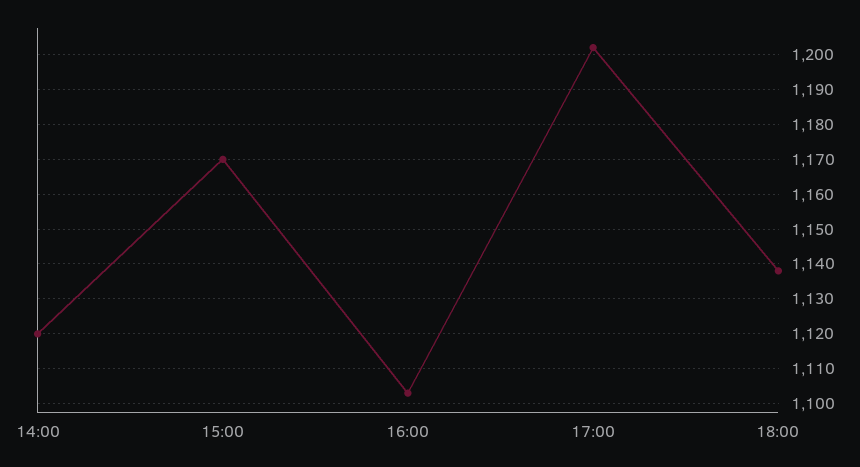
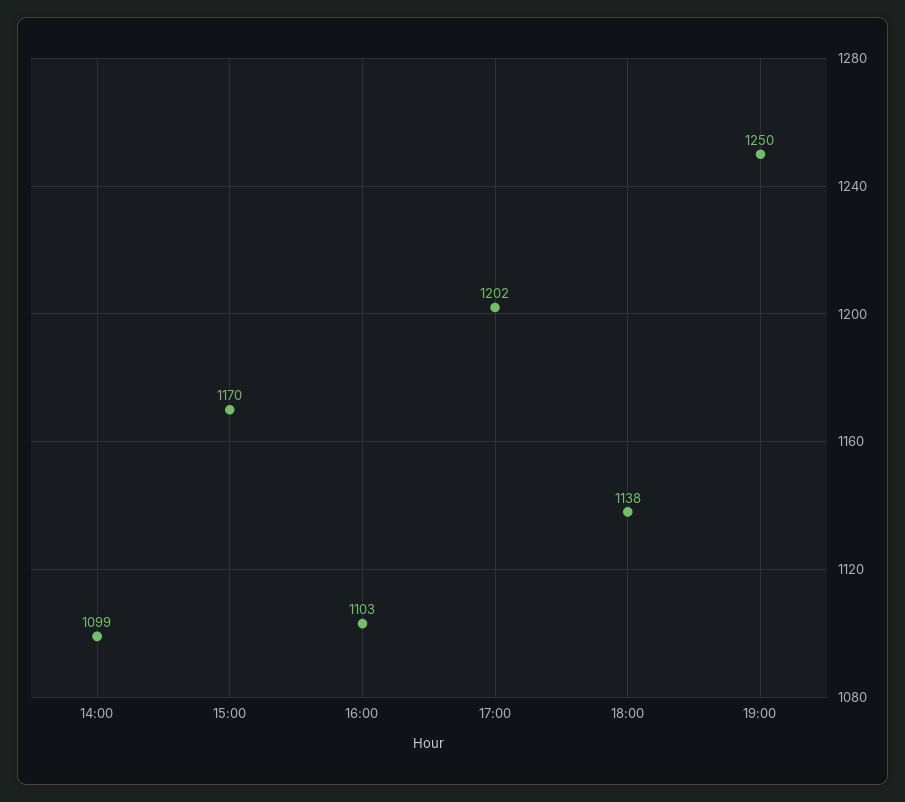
14:00: 1120 -> 1099
19:00: none -> 1250

